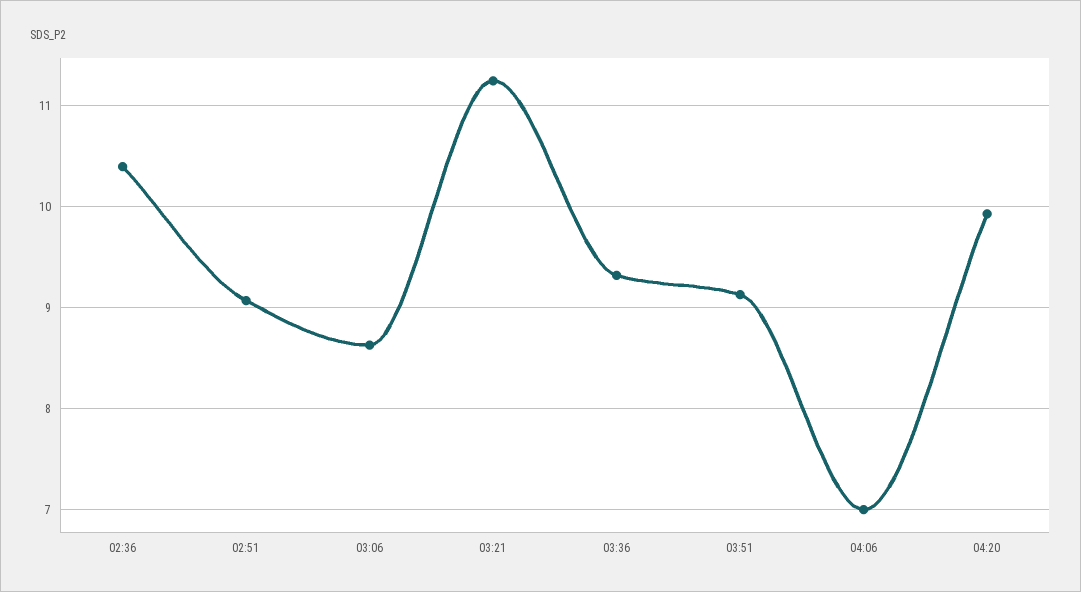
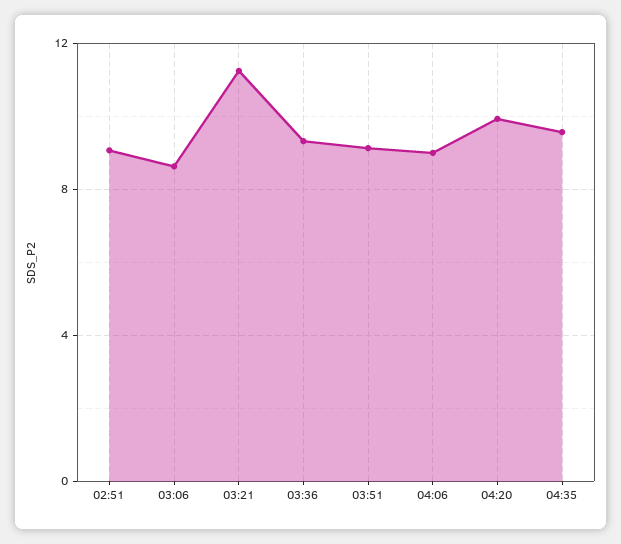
02:36: 10.4 -> none
04:06: 7 -> 9
04:35: none -> 9.5

